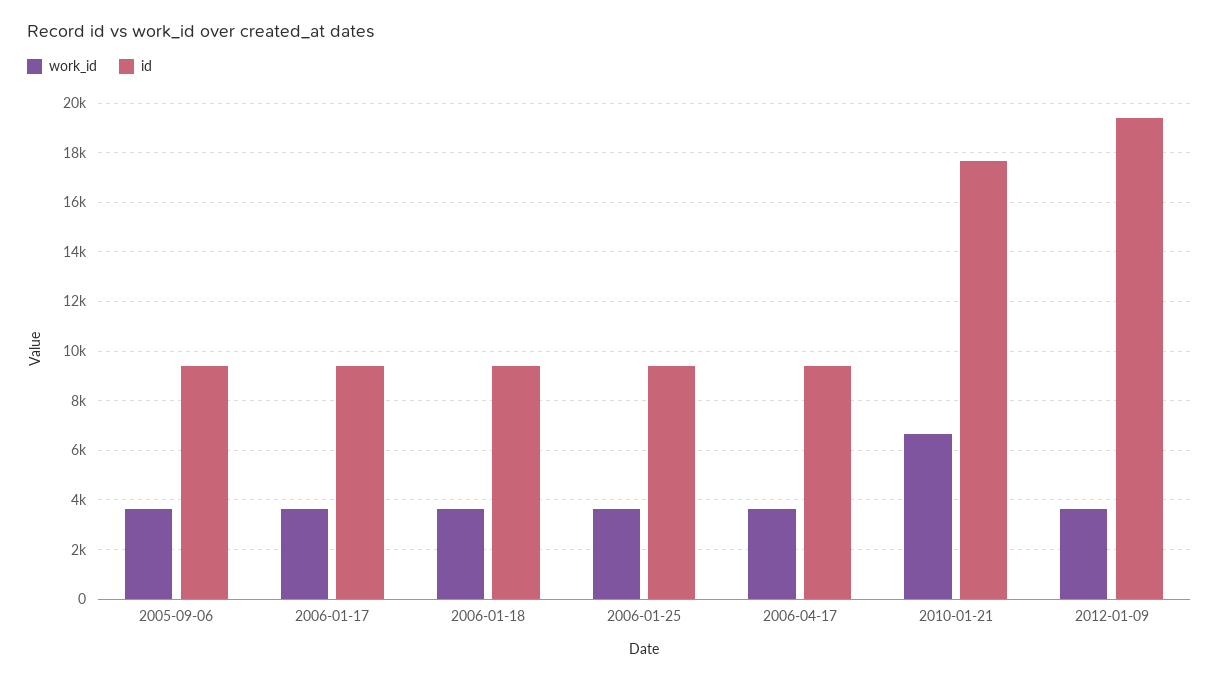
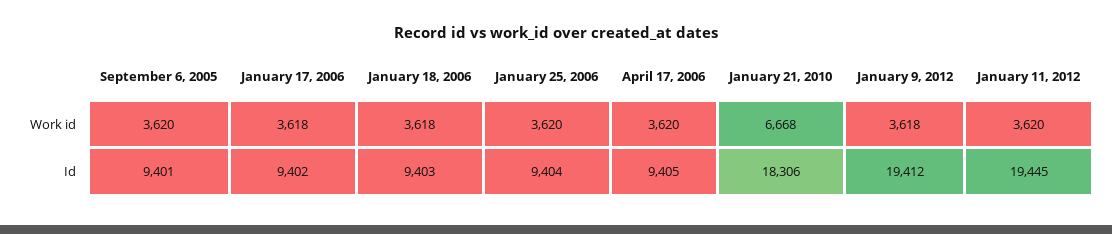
id, 2010-01-21: 17750 -> 18306
work_id, January 11, 2012: none -> 3620
id, January 11, 2012: none -> 19445

